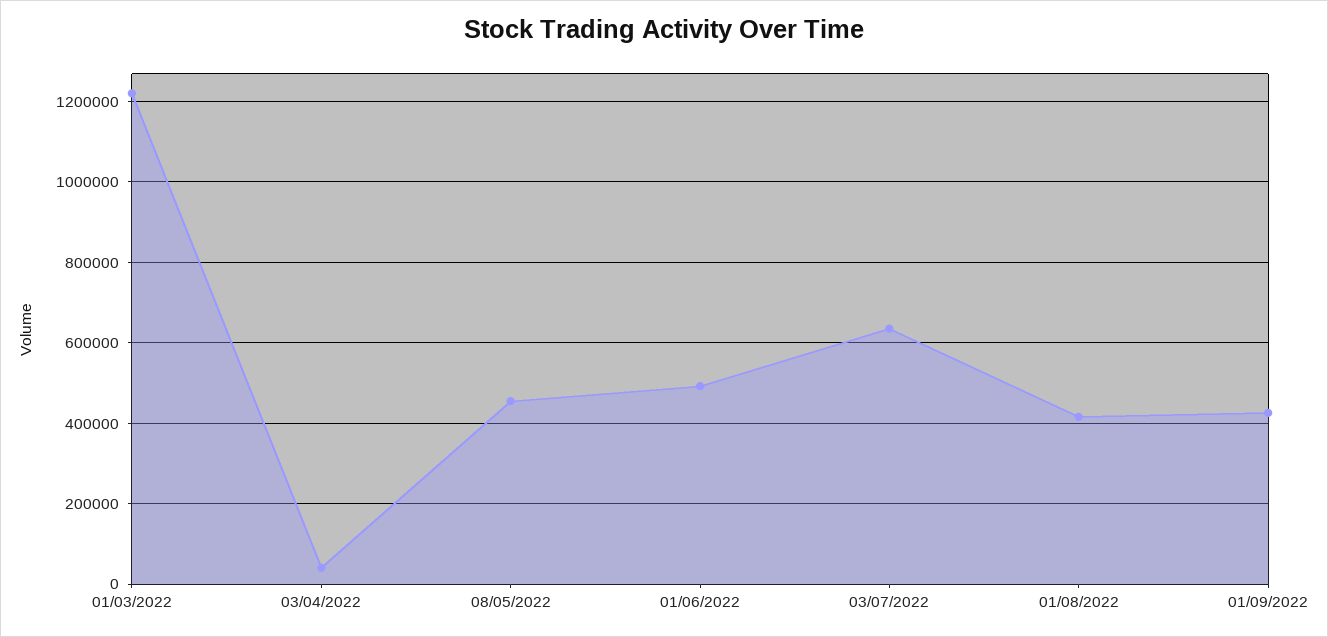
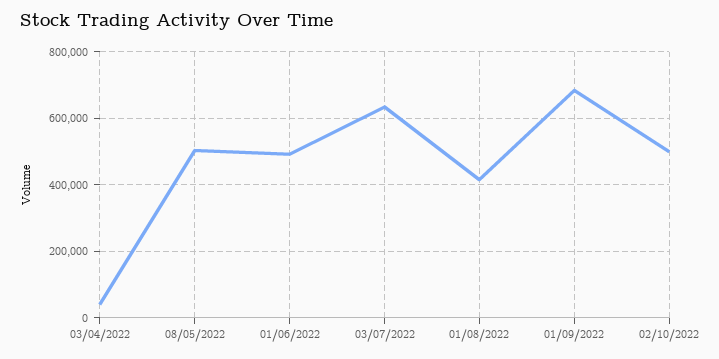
01/03/2022: 1220000 -> none
08/05/2022: 460000 -> 500000
01/09/2022: 420000 -> 680000
02/10/2022: none -> 500000

